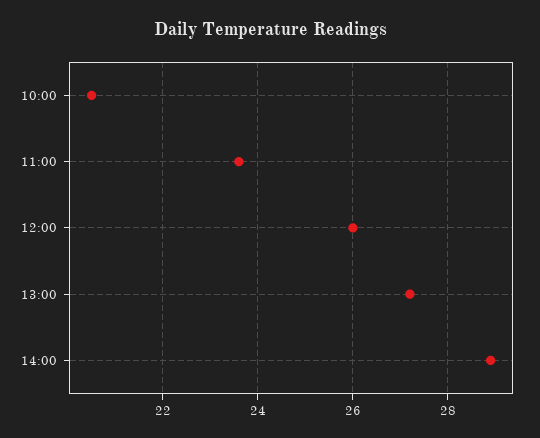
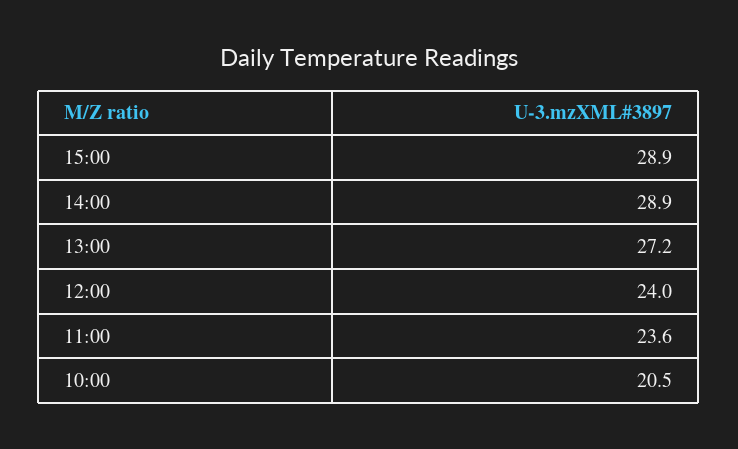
12:00: 26 -> 24
15:00: none -> 28.9

